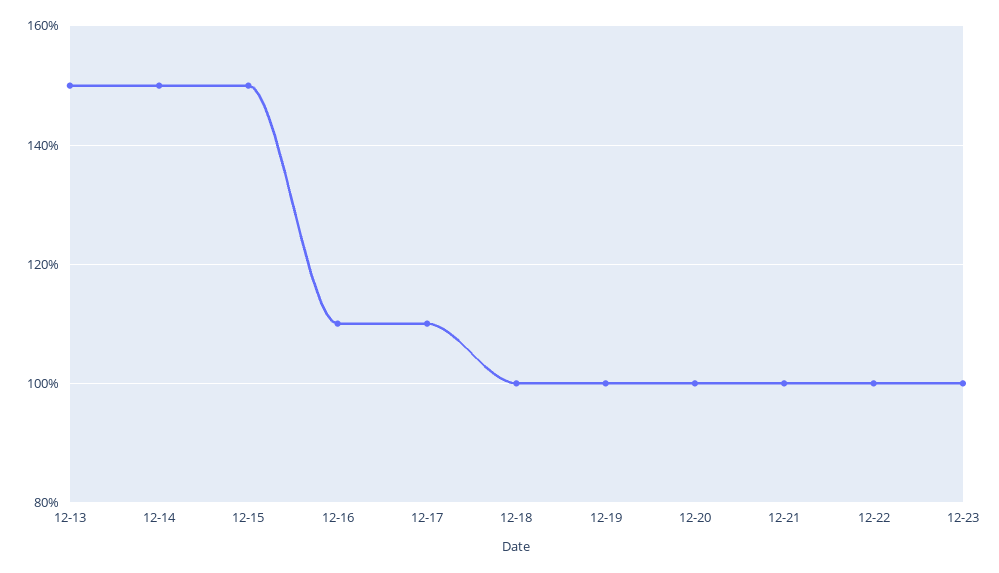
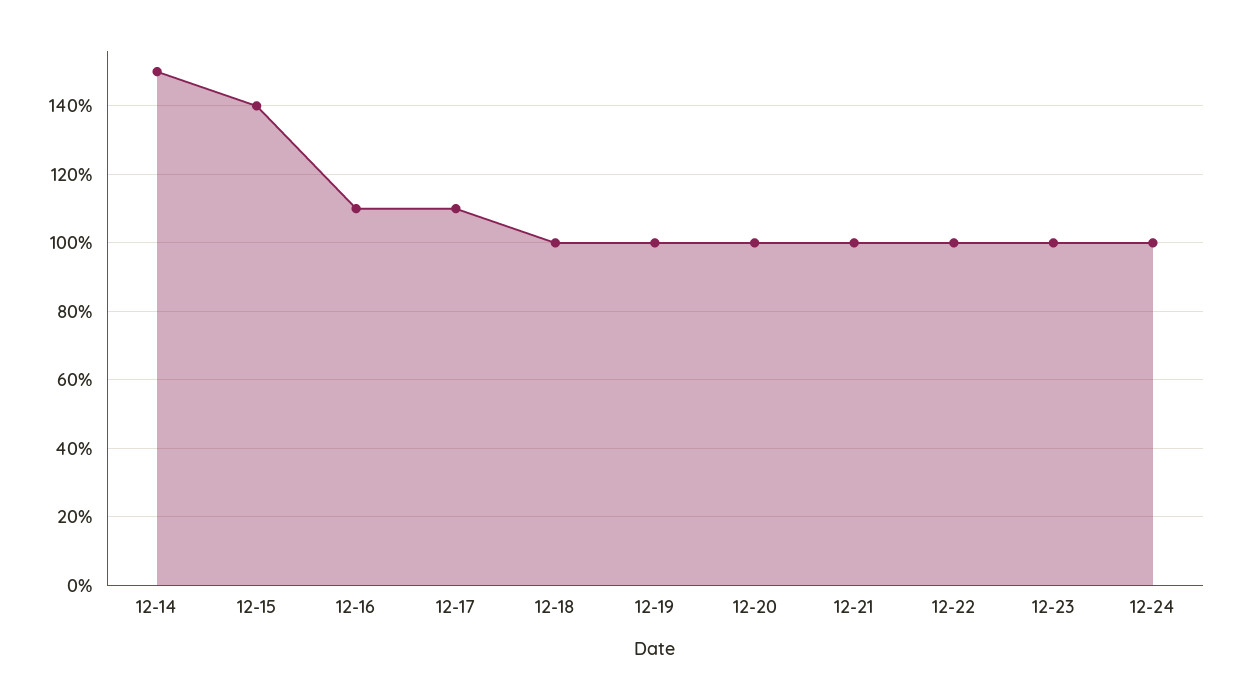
12-13: 150 -> none
12-15: 150 -> 140
12-24: none -> 100

